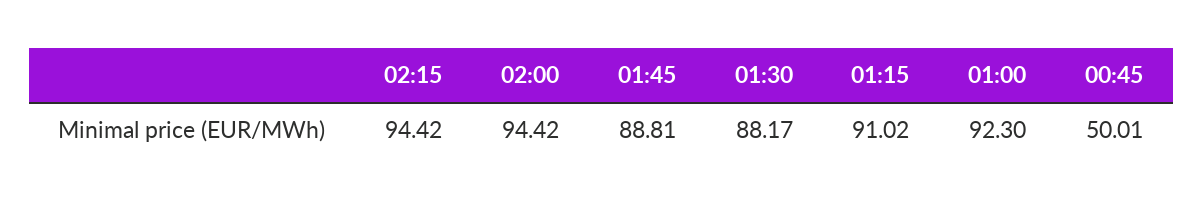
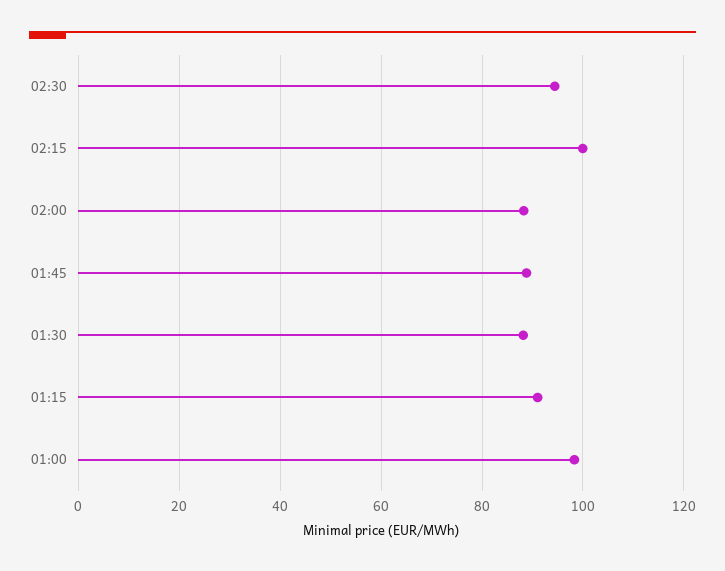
02:15: 94.42 -> 100
02:00: 94.42 -> 88
01:00: 92.3 -> 98
00:45: 50.01 -> none
02:30: none -> 94

